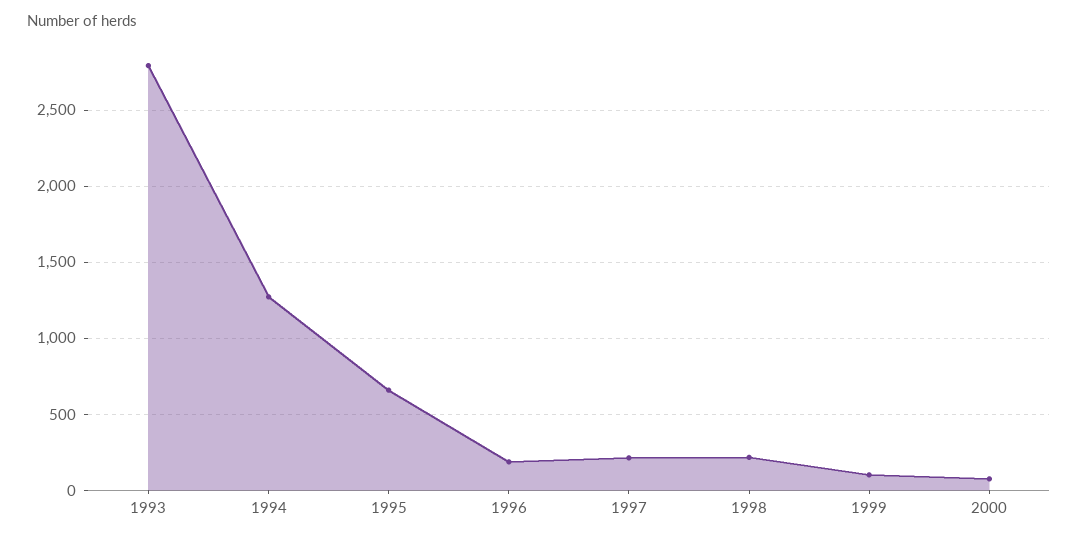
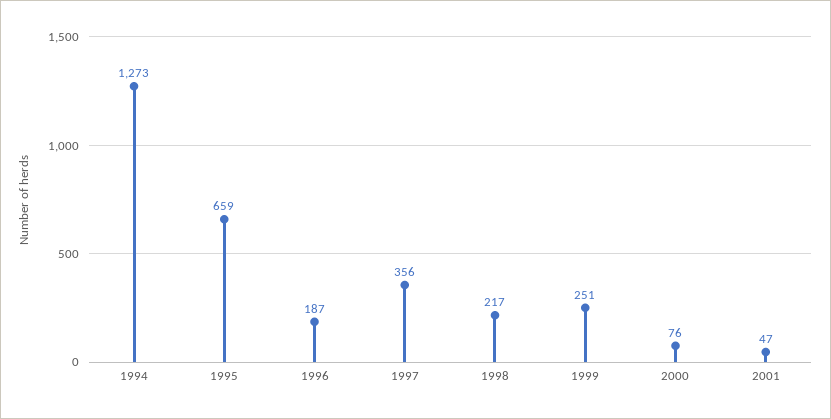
1993: 2800 -> none
1997: 200 -> 356
1999: 100 -> 251
2001: none -> 47

